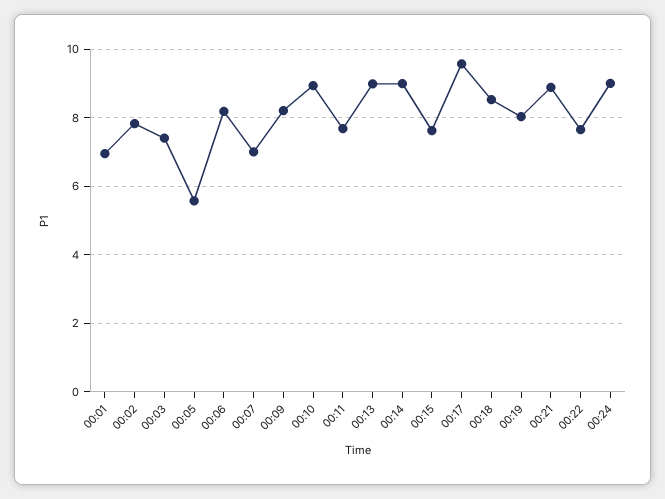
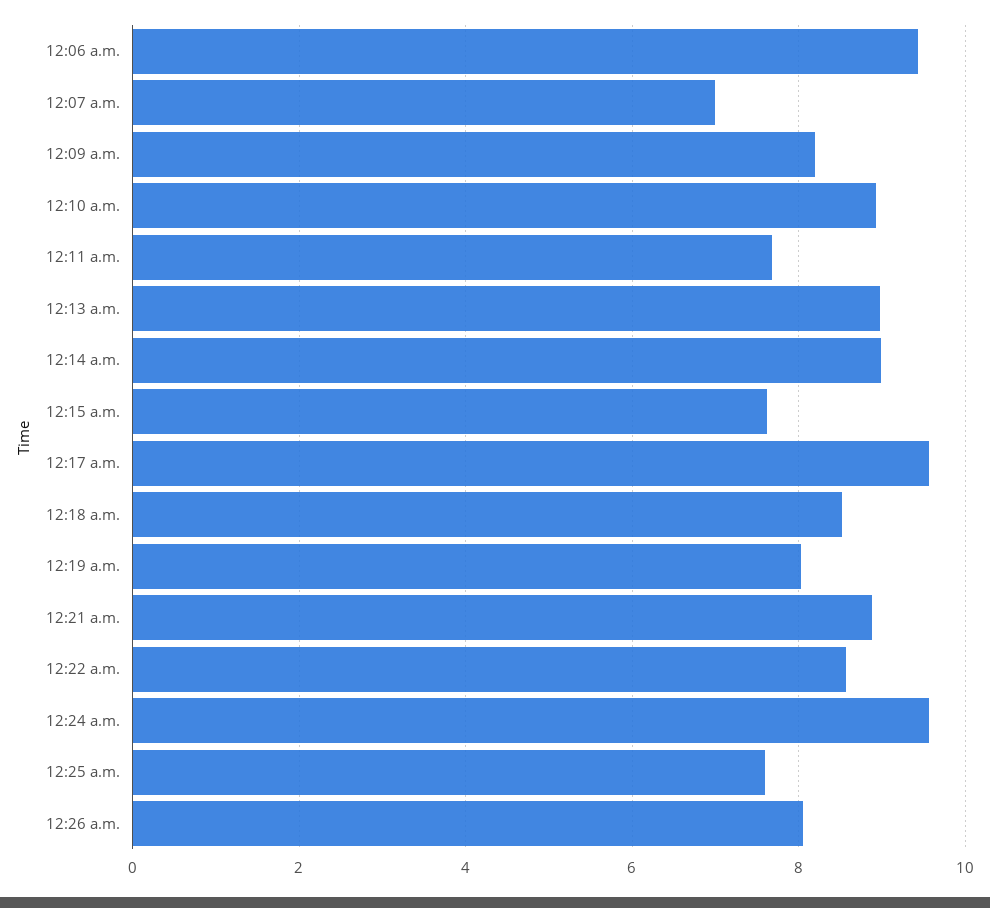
00:01: 7 -> none
00:02: 7.8 -> none
00:03: 7.4 -> none
00:05: 5.6 -> none
00:06: 8.2 -> 9.4
00:22: 7.6 -> 8.6
00:24: 9 -> 9.6
12:25 a.m.: none -> 7.6
12:26 a.m.: none -> 8

